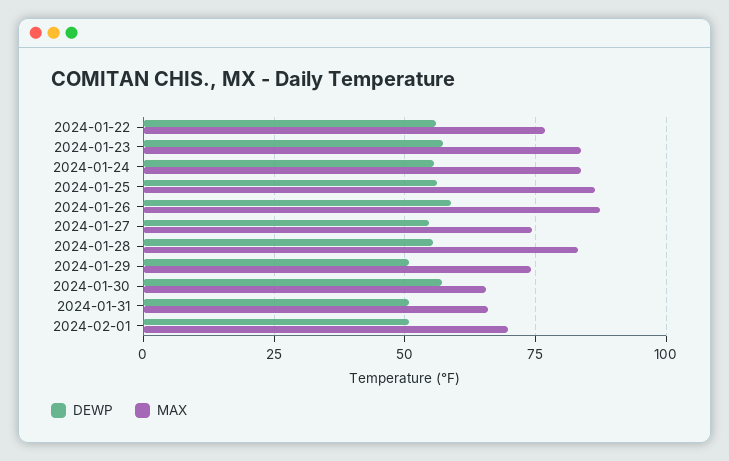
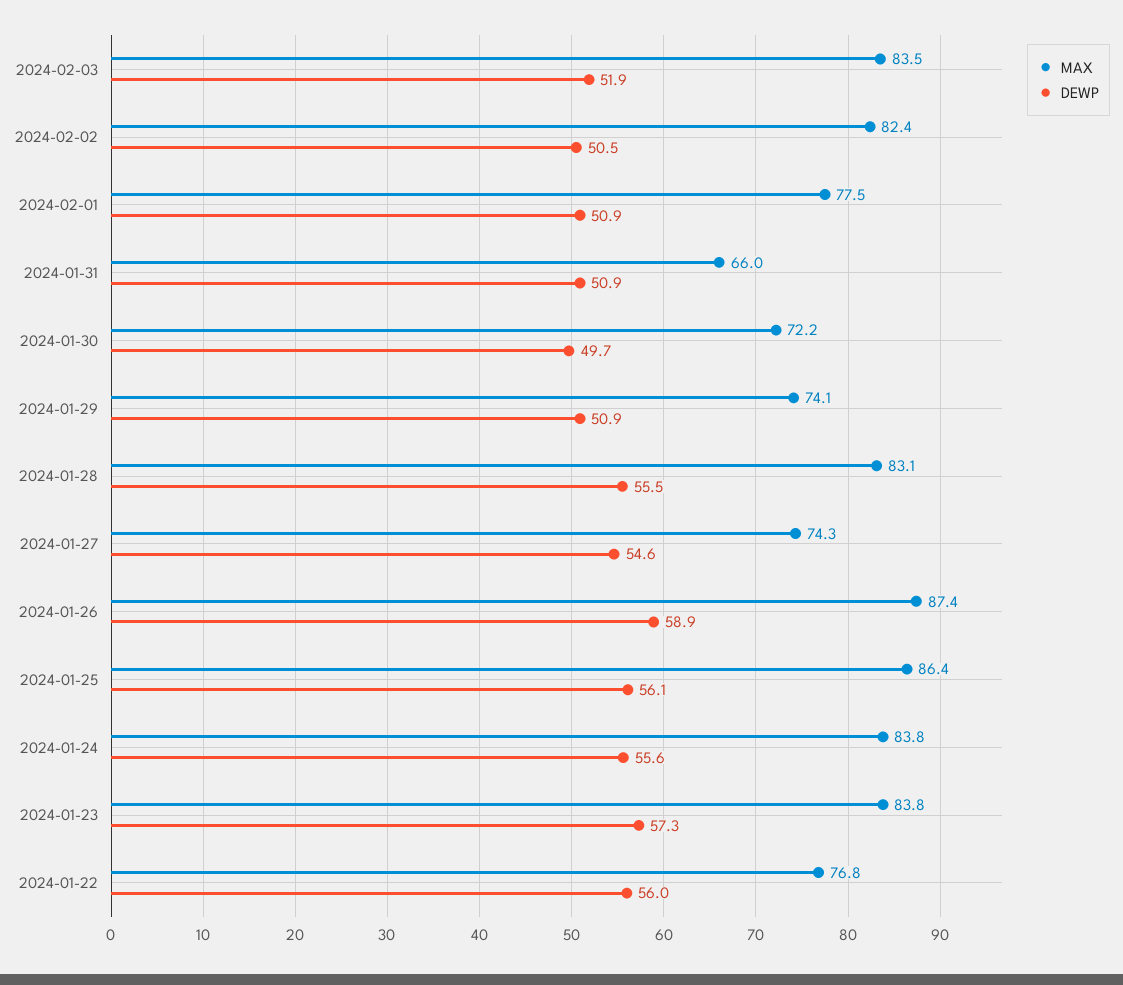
DEWP, 2024-01-30: 57.5 -> 49.7
MAX, 2024-01-30: 65 -> 72.2
MAX, 2024-02-01: 70 -> 77.5
MAX, 2024-02-03: none -> 83.5
DEWP, 2024-02-03: none -> 51.9
MAX, 2024-02-02: none -> 82.4
DEWP, 2024-02-02: none -> 50.5

